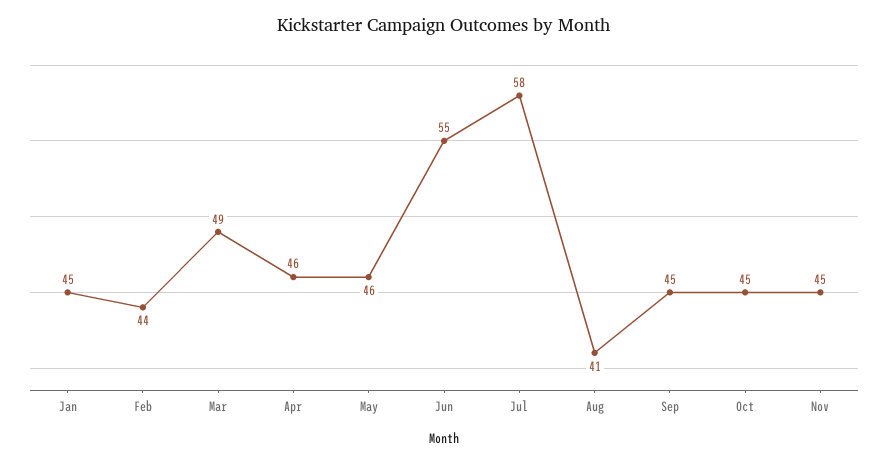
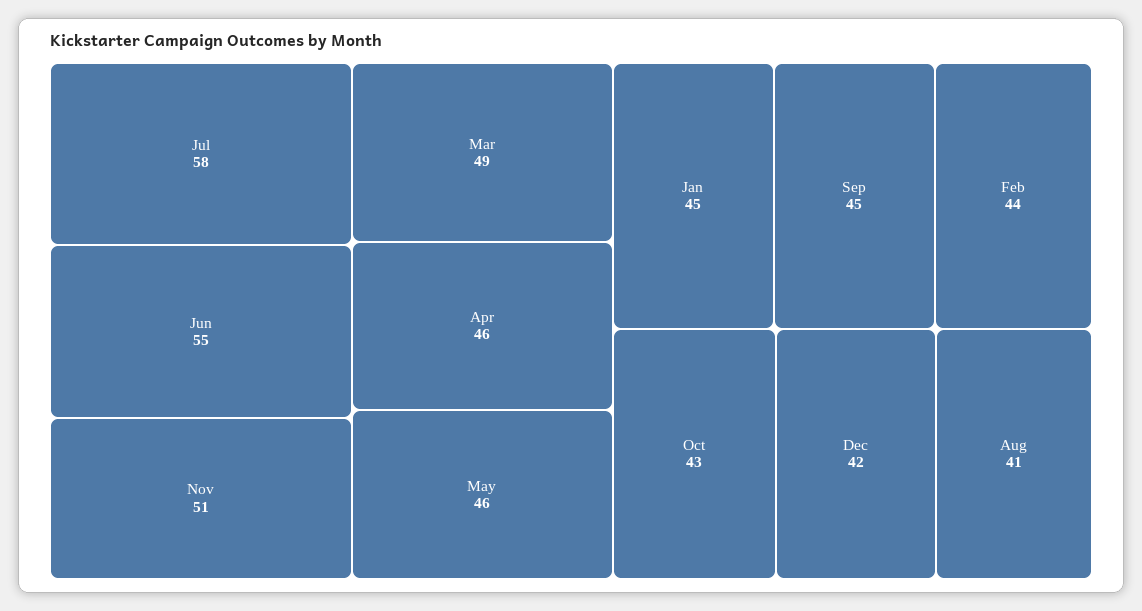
Oct: 45 -> 43
Nov: 45 -> 51
Dec: none -> 42

